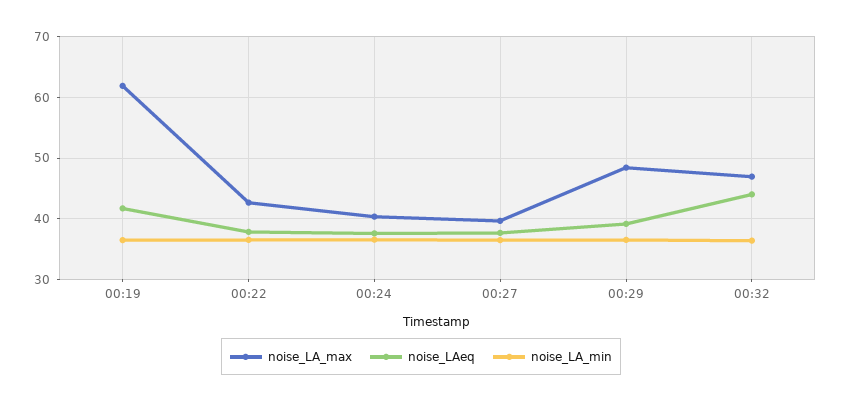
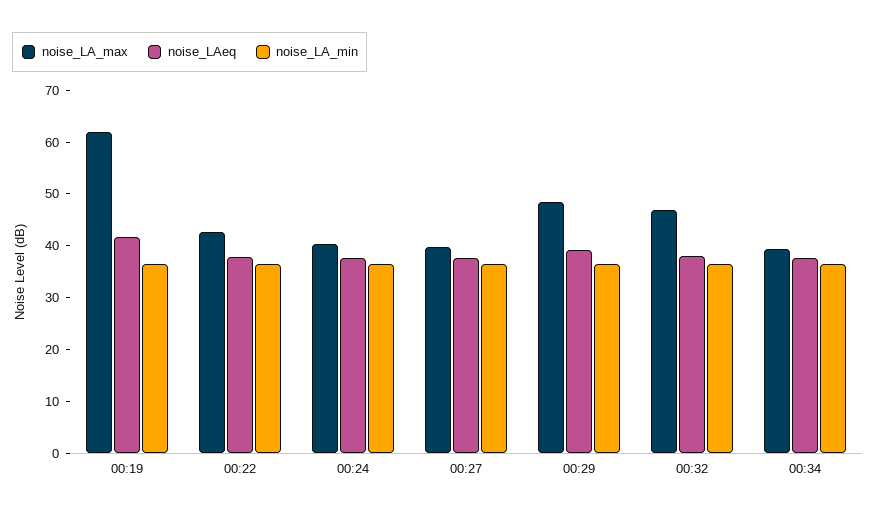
noise_LAeq, 00:32: 44 -> 38
noise_LA_max, 00:34: none -> 40
noise_LAeq, 00:34: none -> 38
noise_LA_min, 00:34: none -> 36

